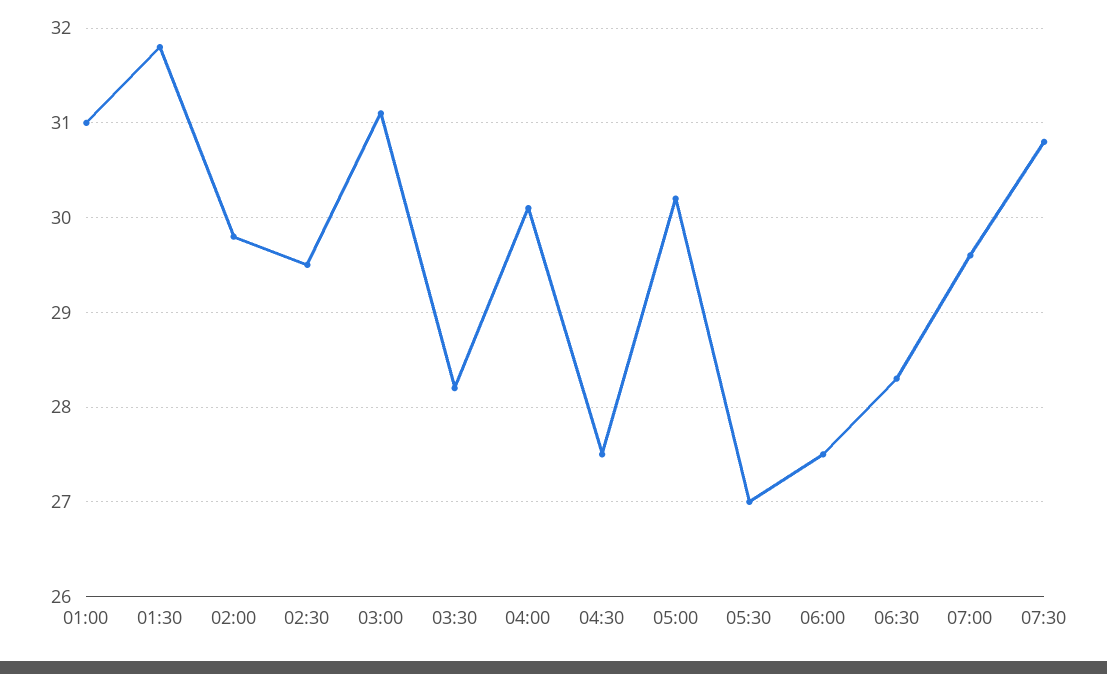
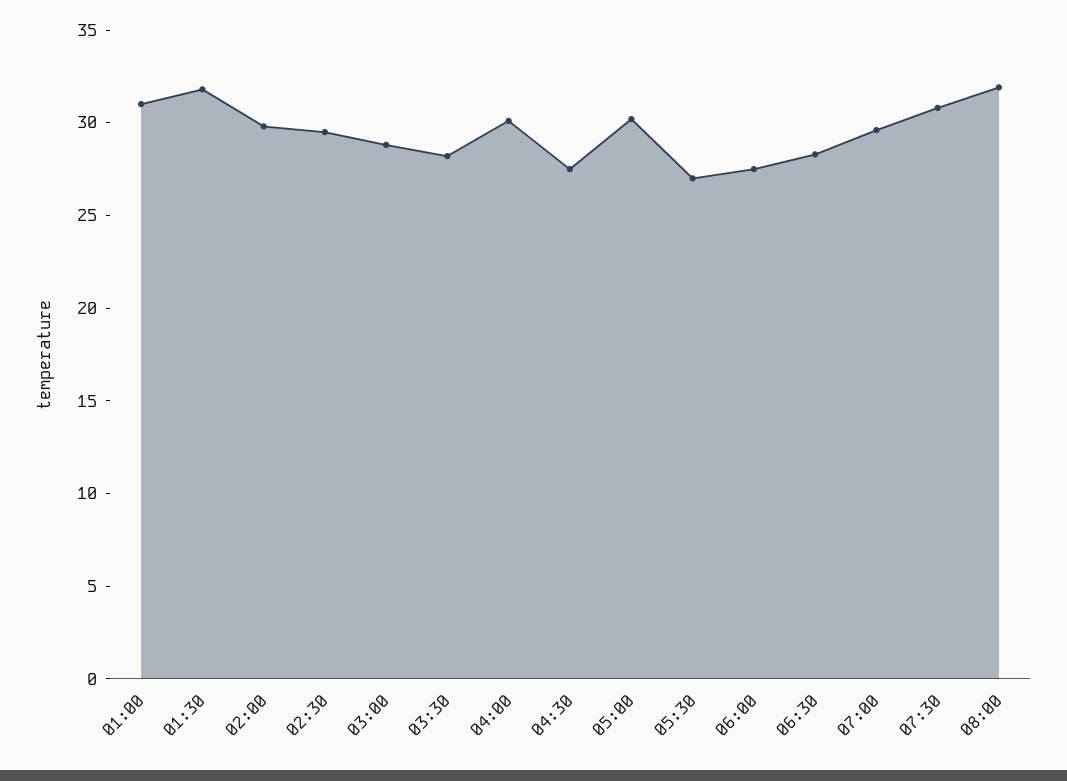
03:00: 31.1 -> 29
08:00: none -> 32

